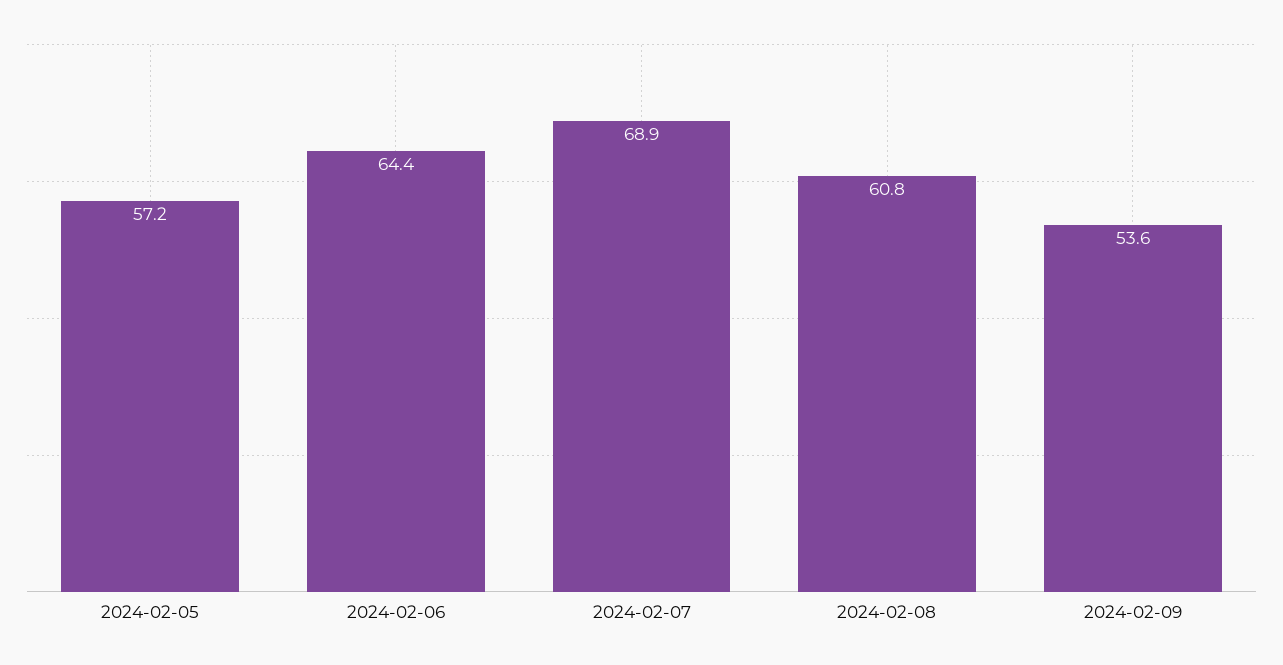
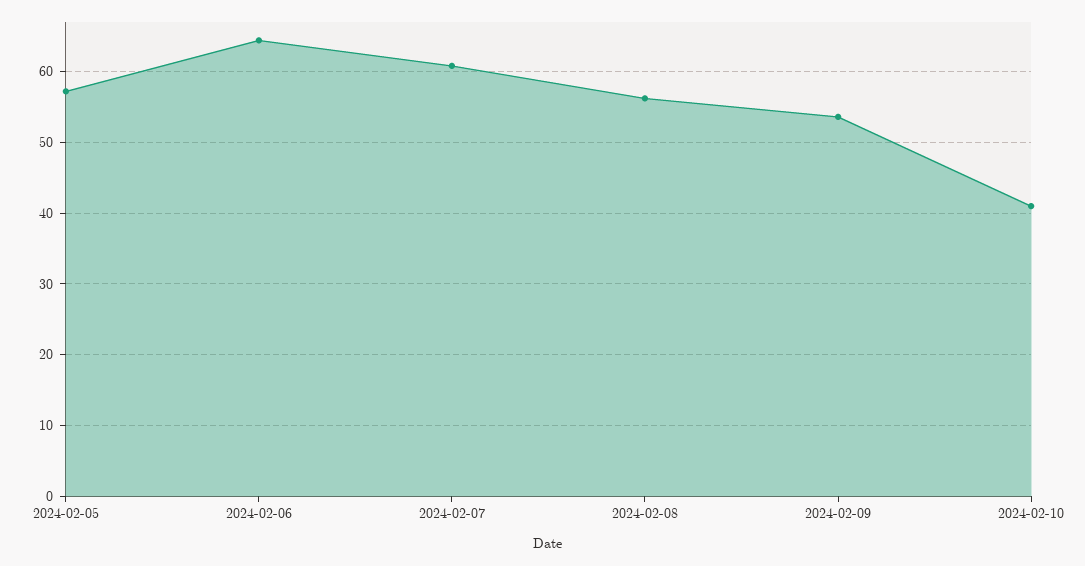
2024-02-07: 68.9 -> 61
2024-02-08: 60.8 -> 56
2024-02-10: none -> 41

